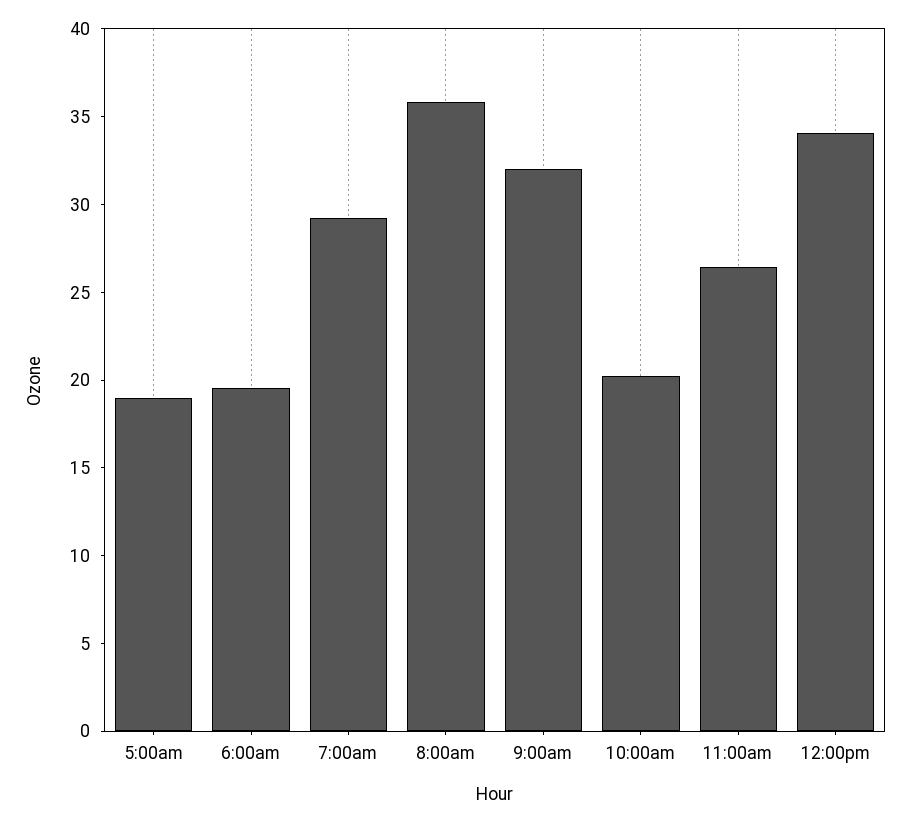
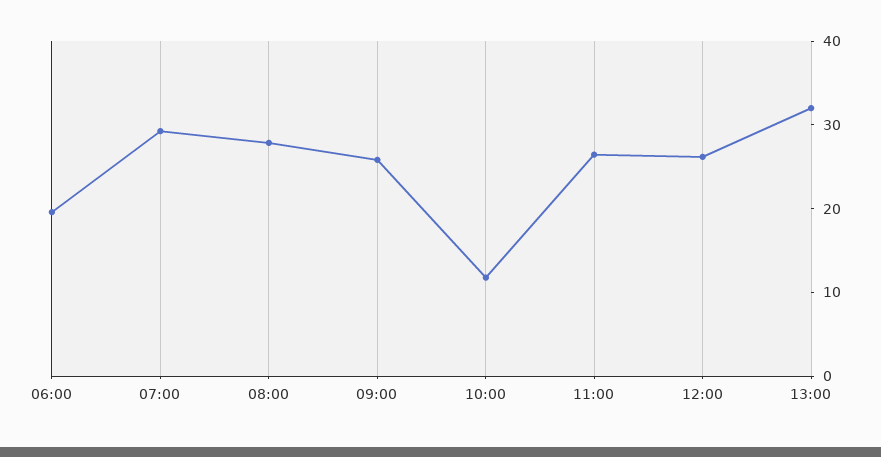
5:00am: 19 -> none
8:00am: 36 -> 28
9:00am: 32 -> 26
10:00am: 20 -> 12
12:00pm: 34 -> 26
13:00: none -> 32

